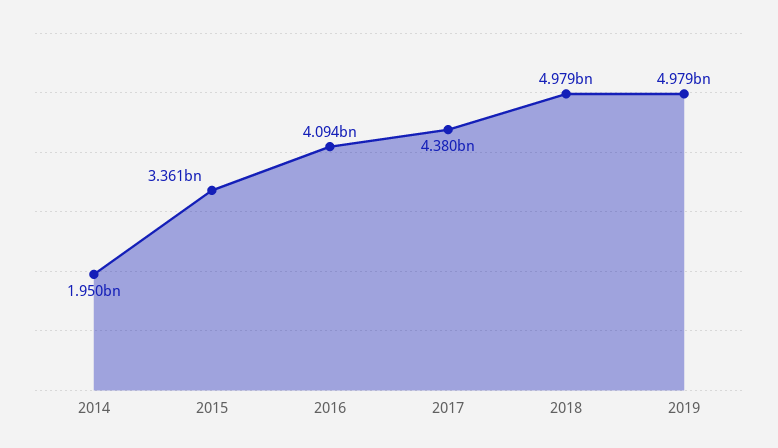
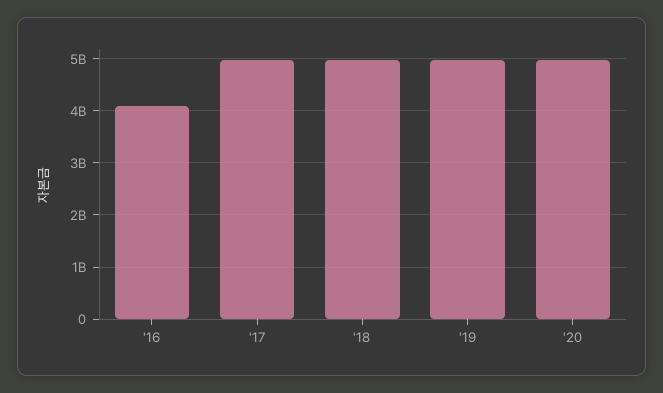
2014: 1950000000 -> none
2015: 3361000000 -> none
2017: 4380000000 -> 5000000000
'20: none -> 5000000000

